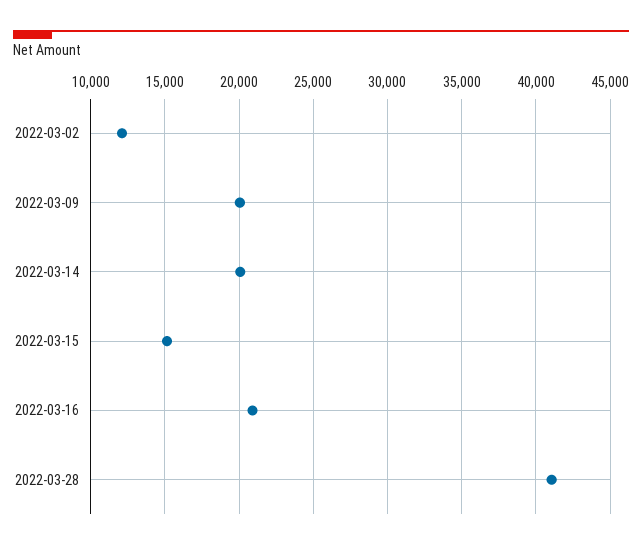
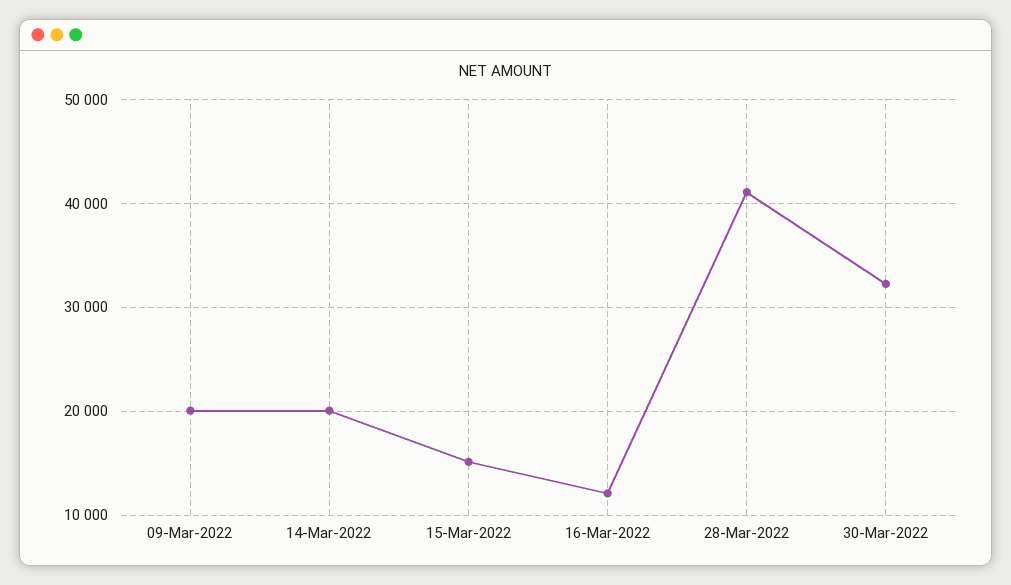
2022-03-02: 12000 -> none
2022-03-16: 21000 -> 12000
30-Mar-2022: none -> 32000

